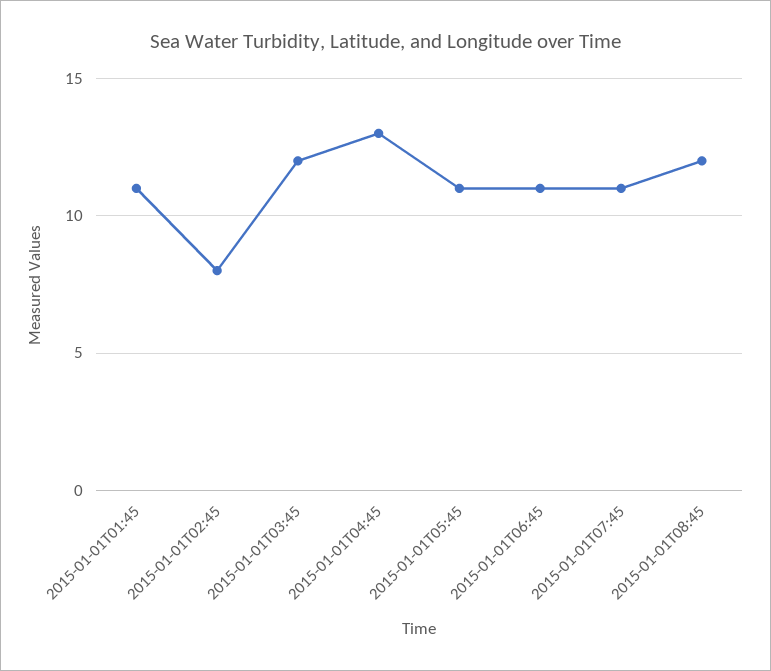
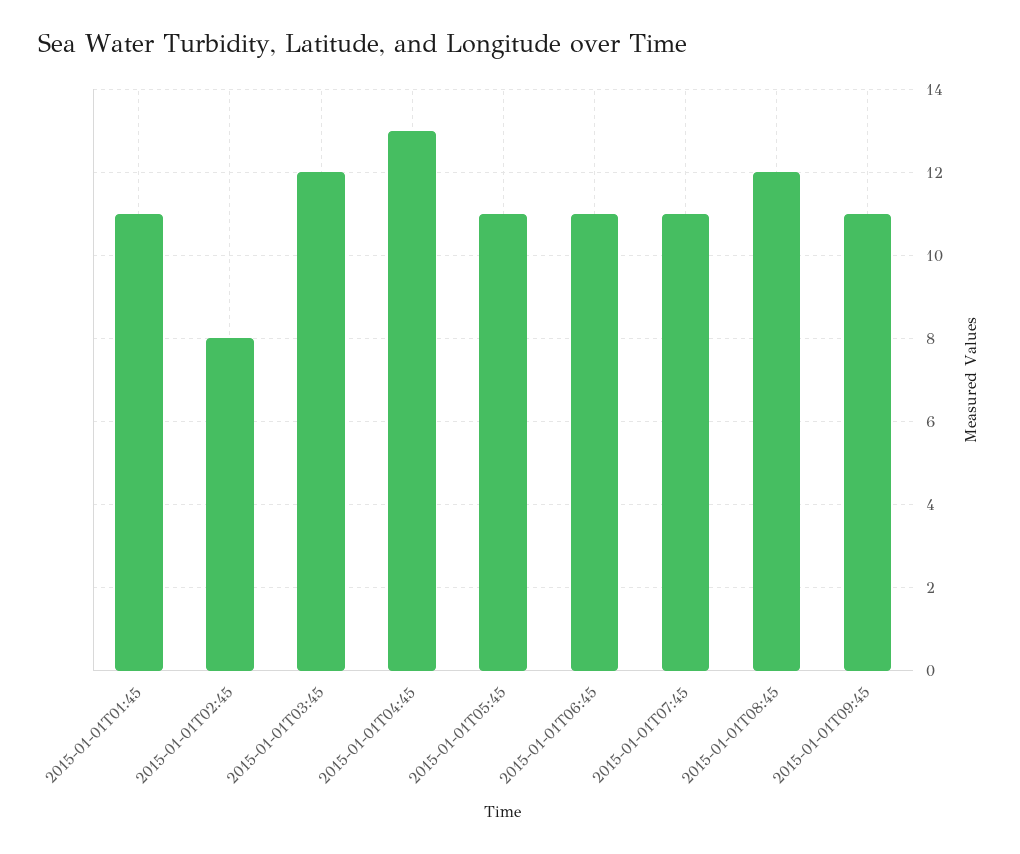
2015-01-01T09:45: none -> 11

